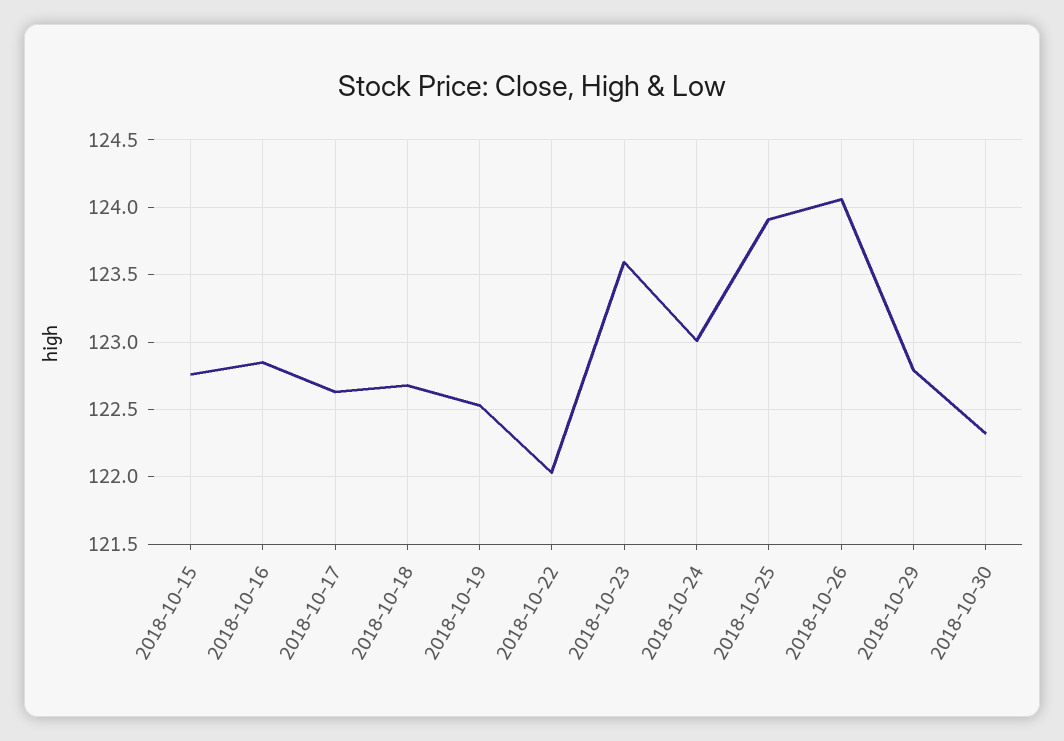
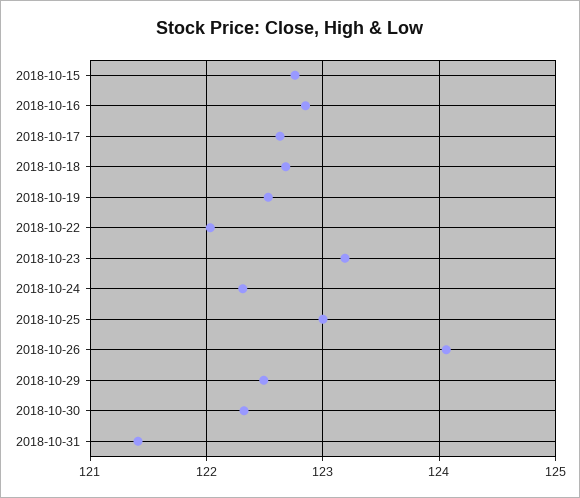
2018-10-23: 123.6 -> 123.2
2018-10-24: 123 -> 122.3
2018-10-25: 123.9 -> 123
2018-10-29: 122.8 -> 122.5
2018-10-31: none -> 121.4

